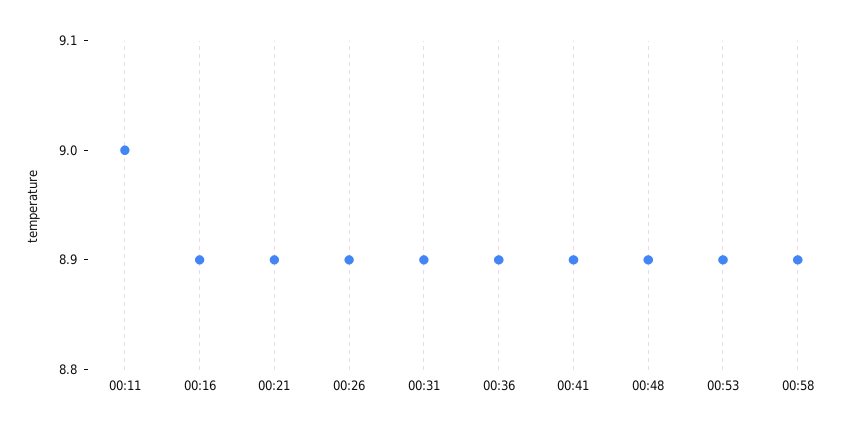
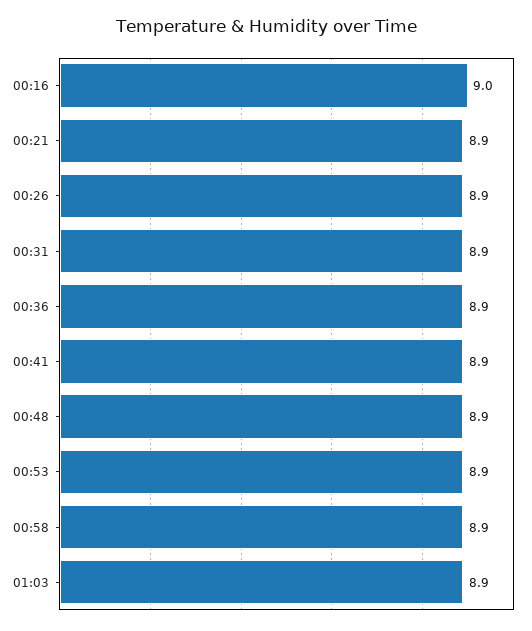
00:11: 9 -> none
00:16: 8.9 -> 9
01:03: none -> 8.9

